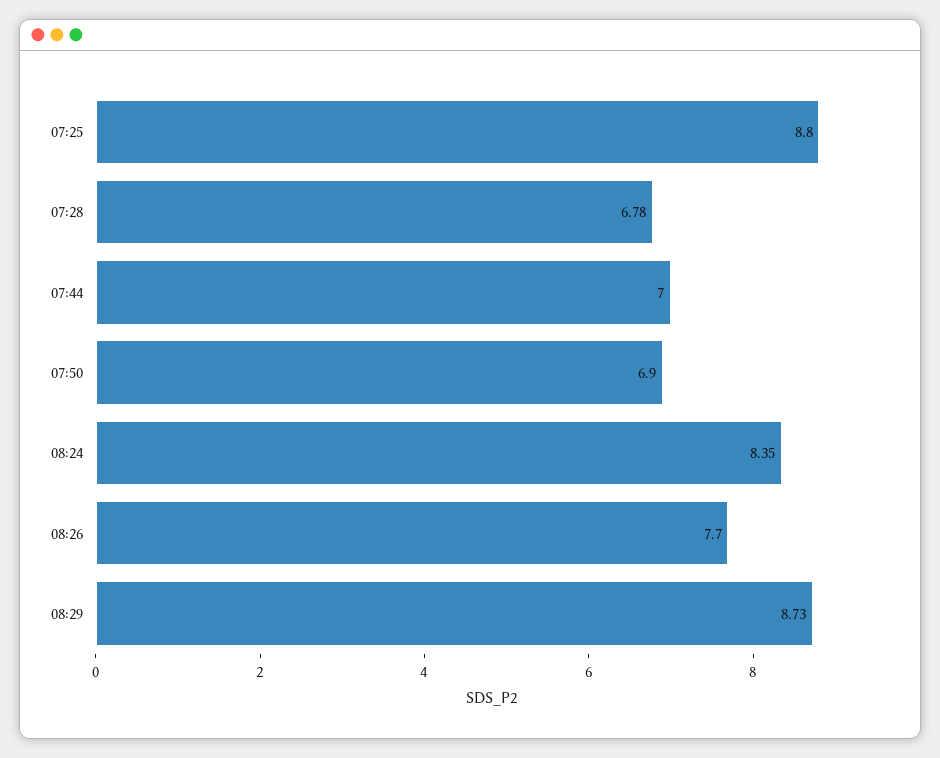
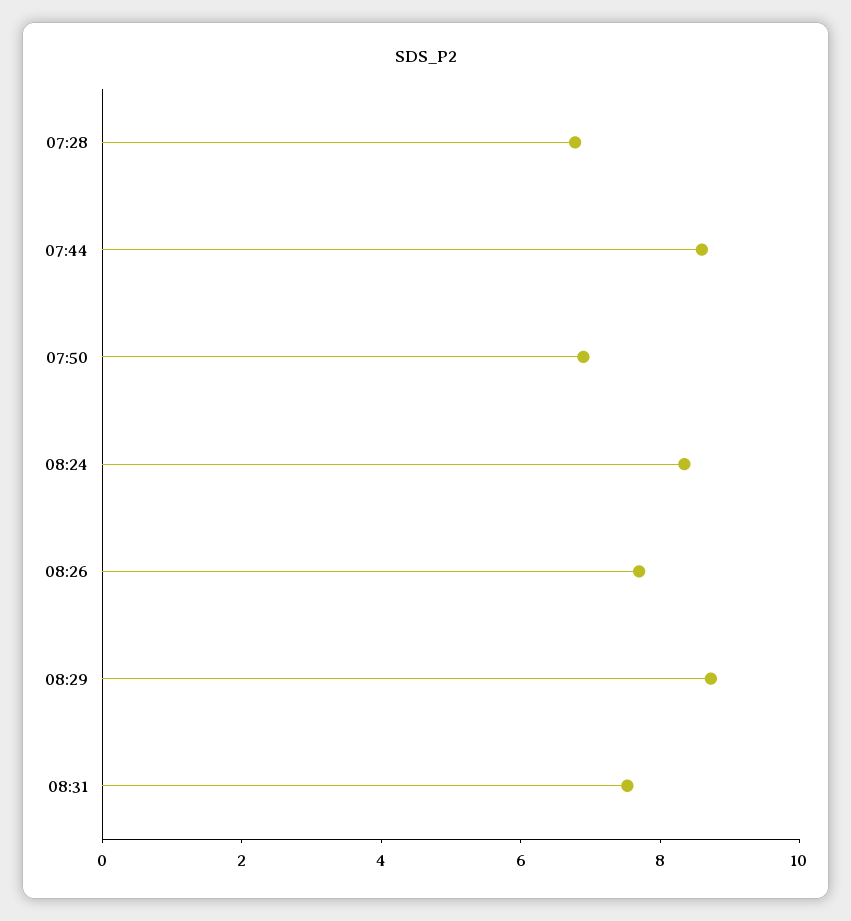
07:25: 8.8 -> none
07:44: 7 -> 8.5
08:31: none -> 7.5

